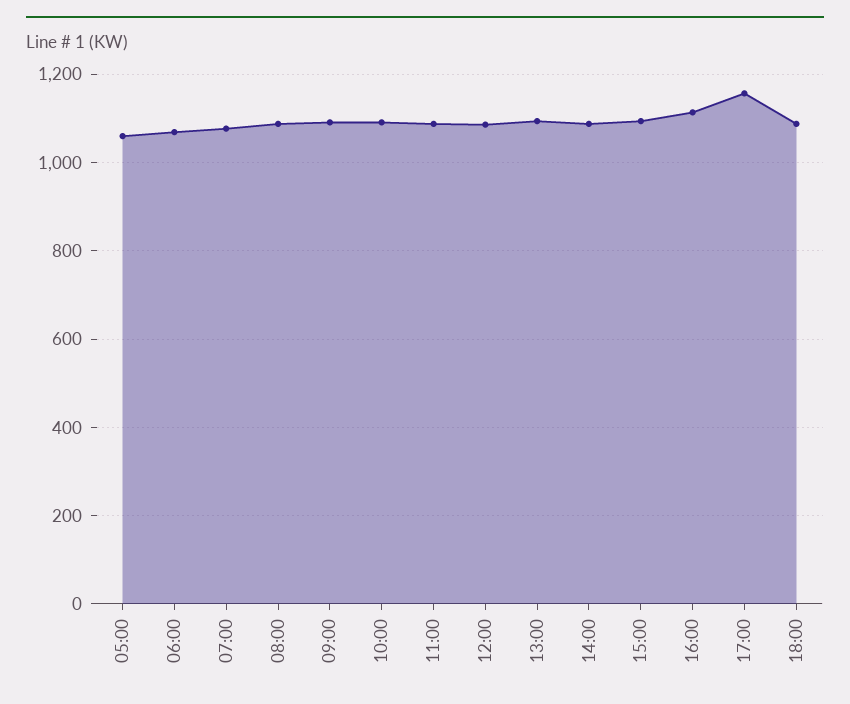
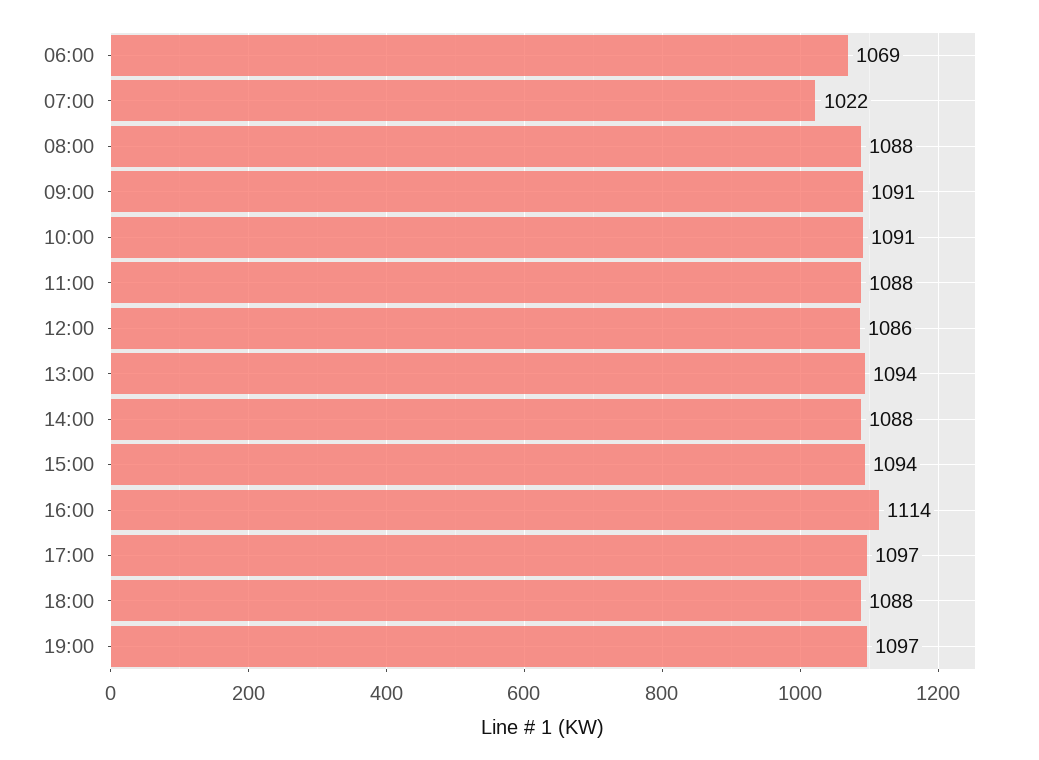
05:00: 1060 -> none
07:00: 1080 -> 1022
17:00: 1160 -> 1097
19:00: none -> 1097

